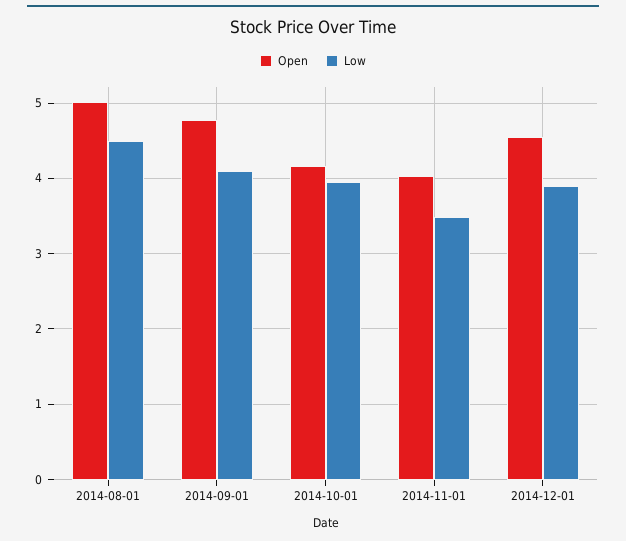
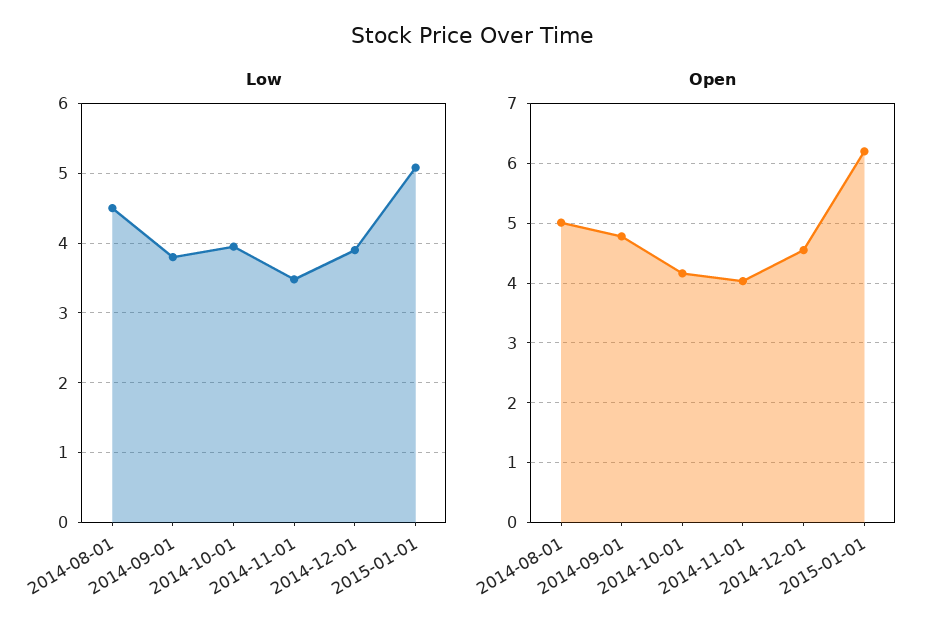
Low, 2014-09-01: 4.1 -> 3.8
Low, 2015-01-01: none -> 5.1
Open, 2015-01-01: none -> 6.2

